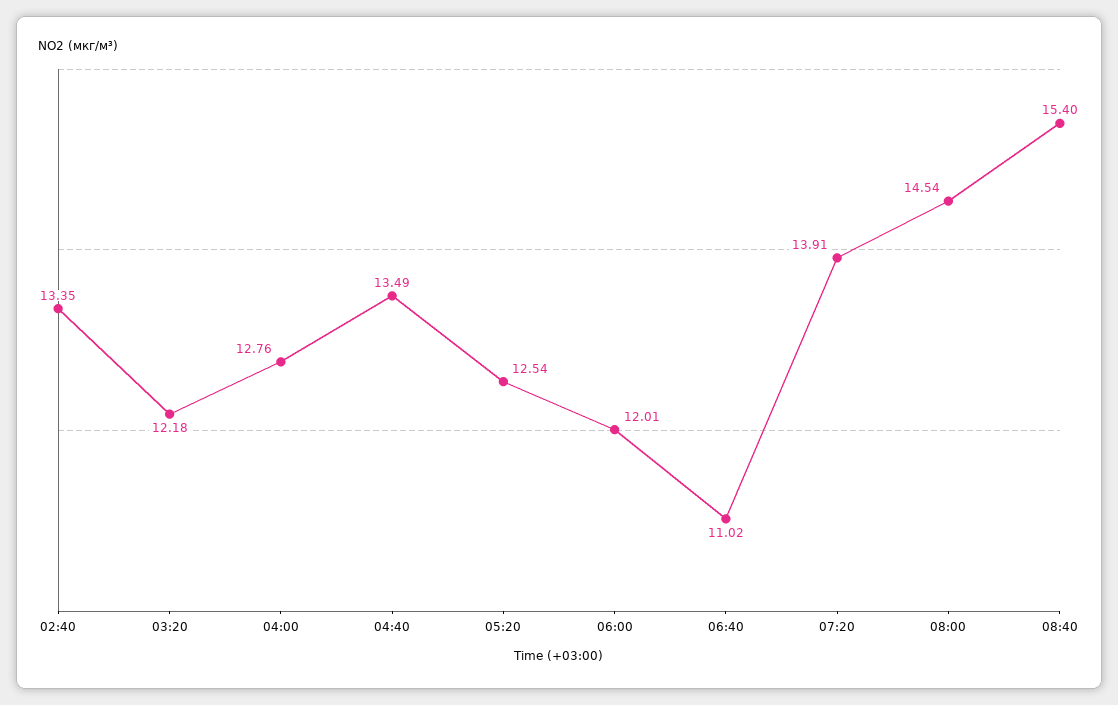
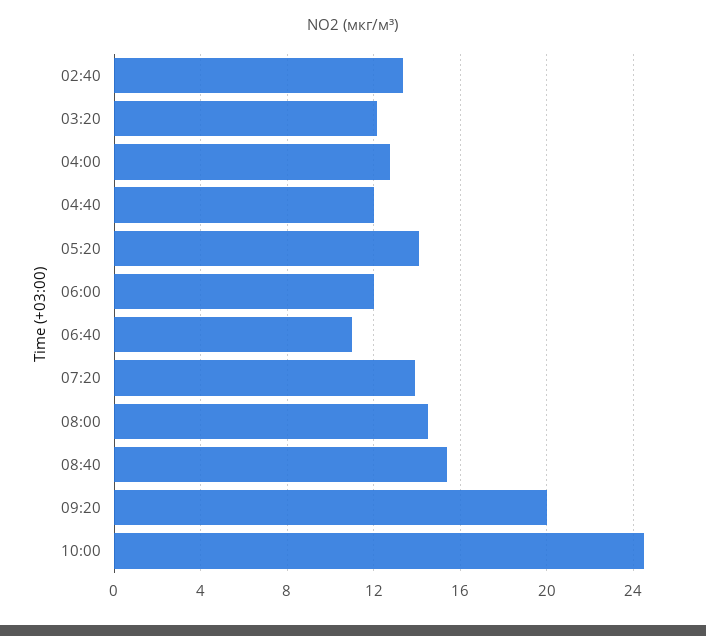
04:40: 13.49 -> 12
05:20: 12.54 -> 14
09:20: none -> 20
10:00: none -> 24.5

